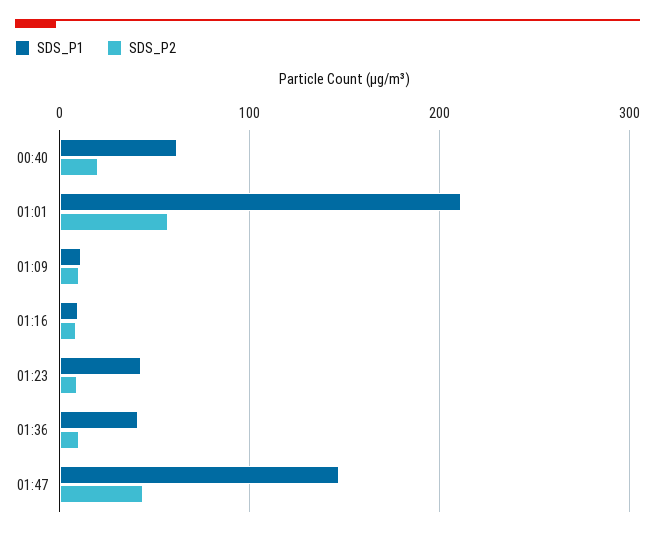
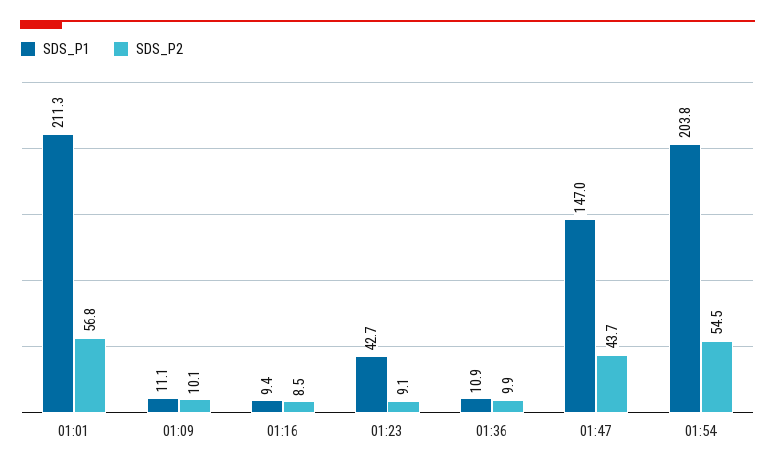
SDS_P1, 00:40: 60 -> none
SDS_P2, 00:40: 20 -> none
SDS_P1, 01:36: 40 -> 10.9
SDS_P1, 01:54: none -> 203.8
SDS_P2, 01:54: none -> 54.5

